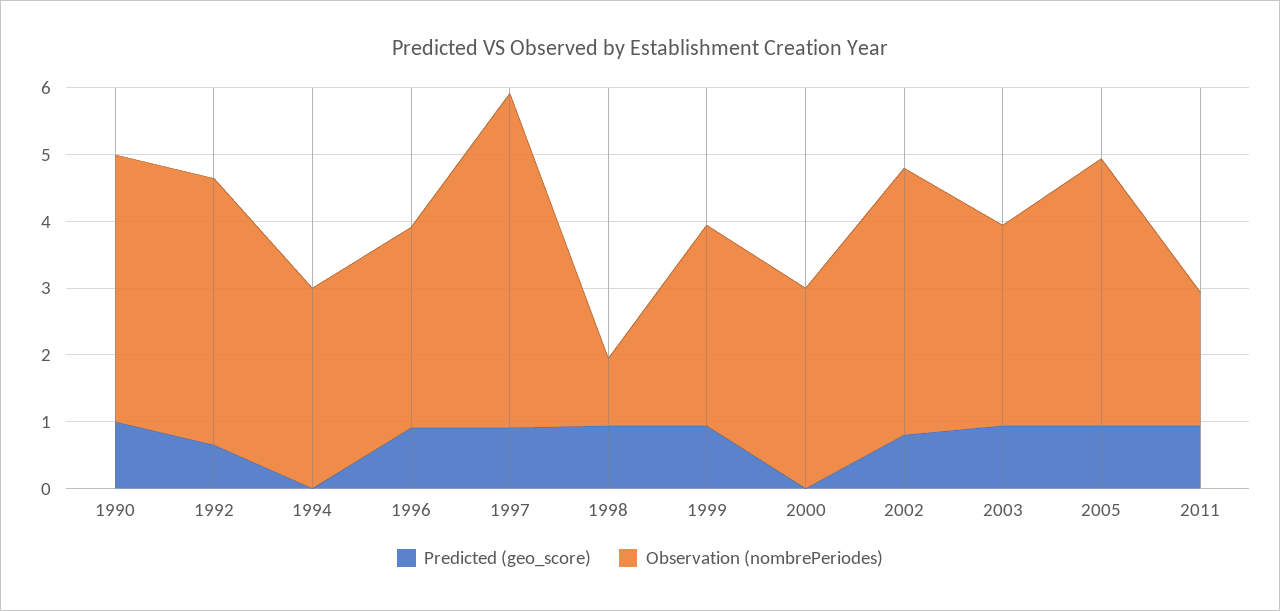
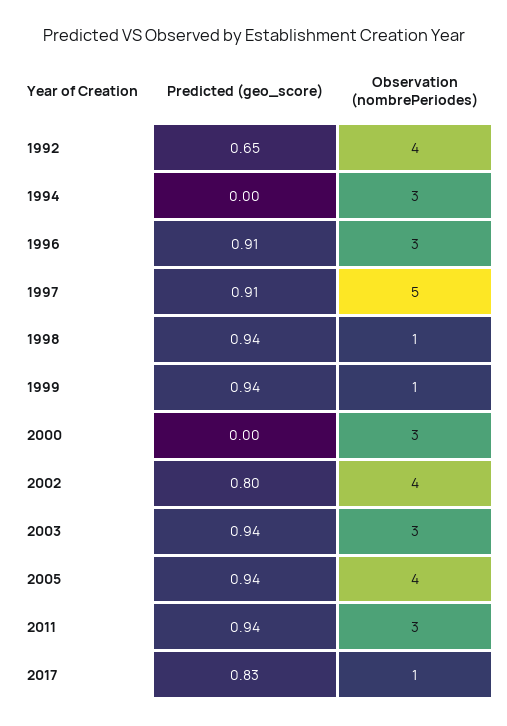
Predicted (geo_score), 1990: 1 -> none
Observation (nombrePeriodes), 1990: 4 -> none
Observation (nombrePeriodes), 1999: 3 -> 1
Observation (nombrePeriodes), 2011: 2 -> 3
Predicted (geo_score), 2017: none -> 0.83
Observation (nombrePeriodes), 2017: none -> 1

